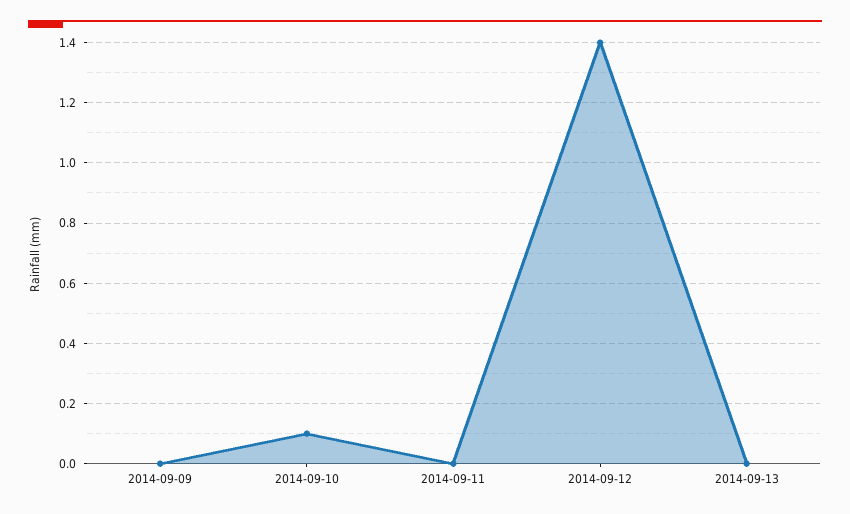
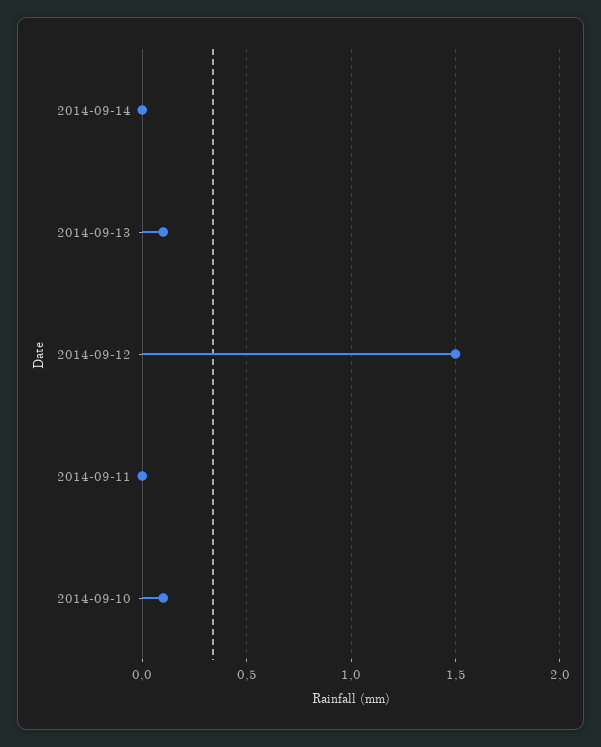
2014-09-09: 0 -> none
2014-09-12: 1.4 -> 1.5
2014-09-13: 0 -> 0.1
2014-09-14: none -> 0

